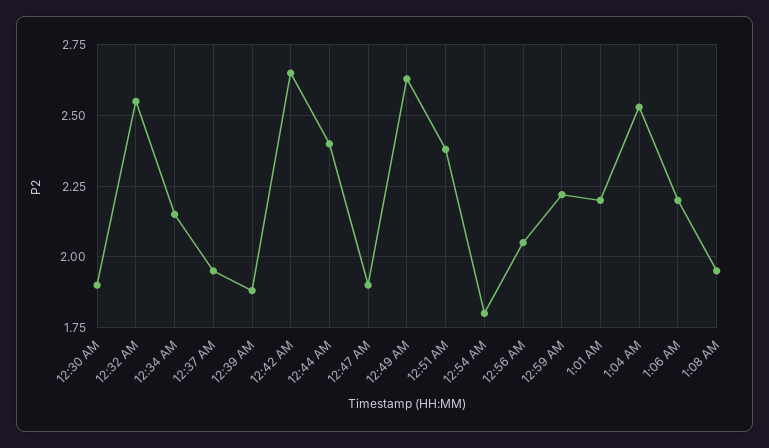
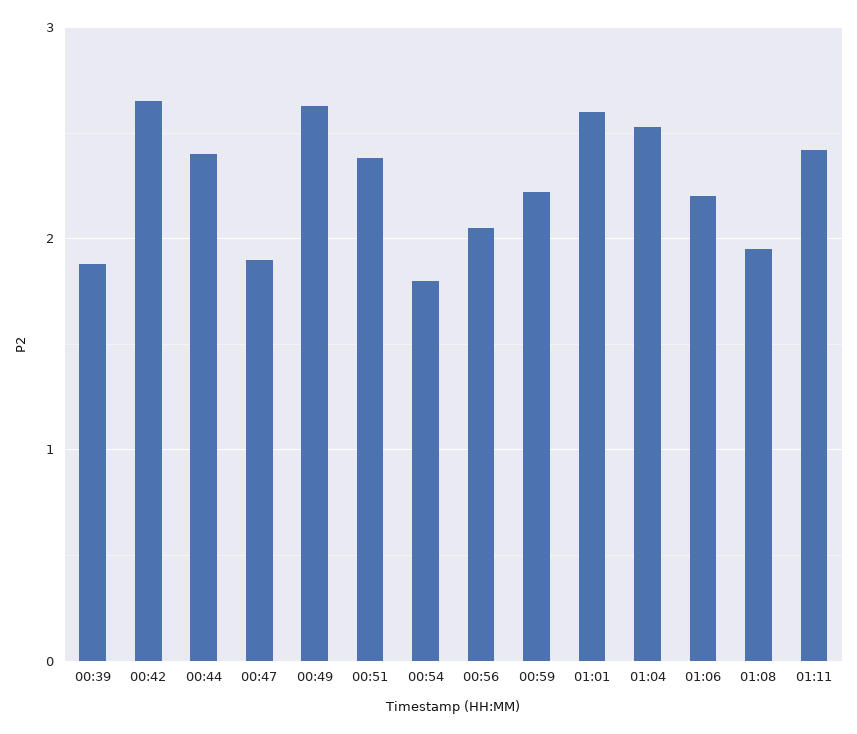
12:30 AM: 1.9 -> none
12:32 AM: 2.55 -> none
12:34 AM: 2.15 -> none
12:37 AM: 1.95 -> none
1:01 AM: 2.2 -> 2.6
01:11: none -> 2.4

